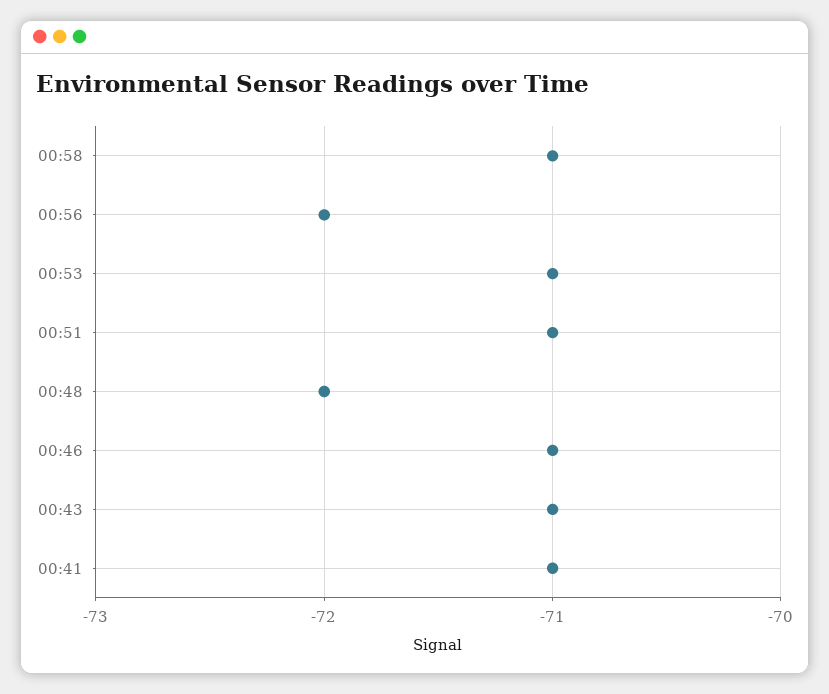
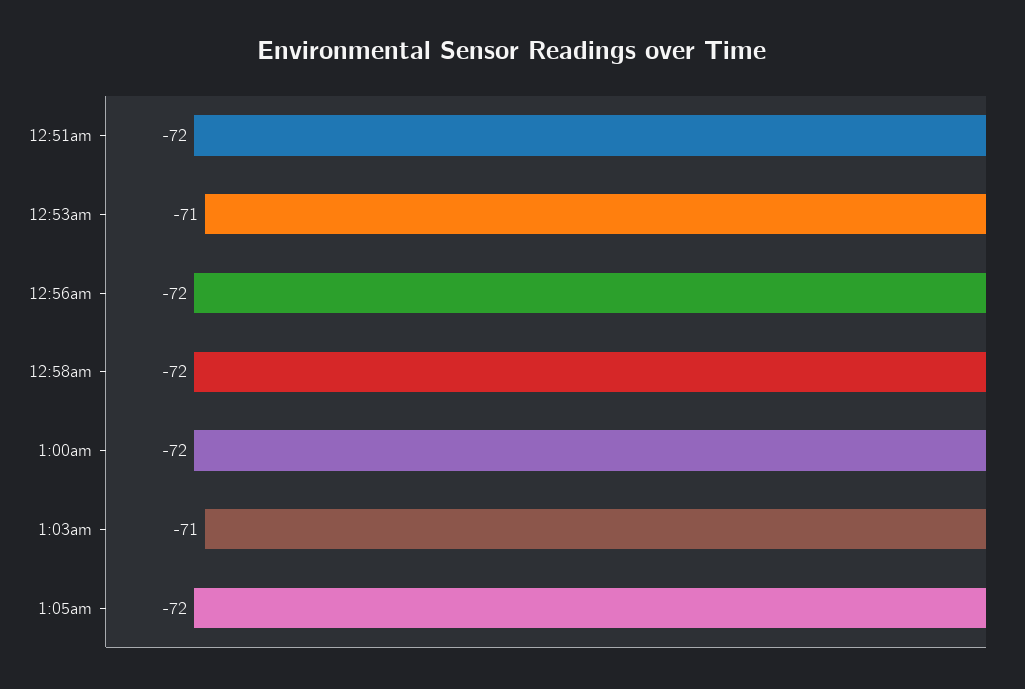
00:58: -71 -> -72
00:51: -71 -> -72
00:48: -72 -> none
00:46: -71 -> none
00:43: -71 -> none
00:41: -71 -> none
1:00am: none -> -72
1:03am: none -> -71
1:05am: none -> -72

